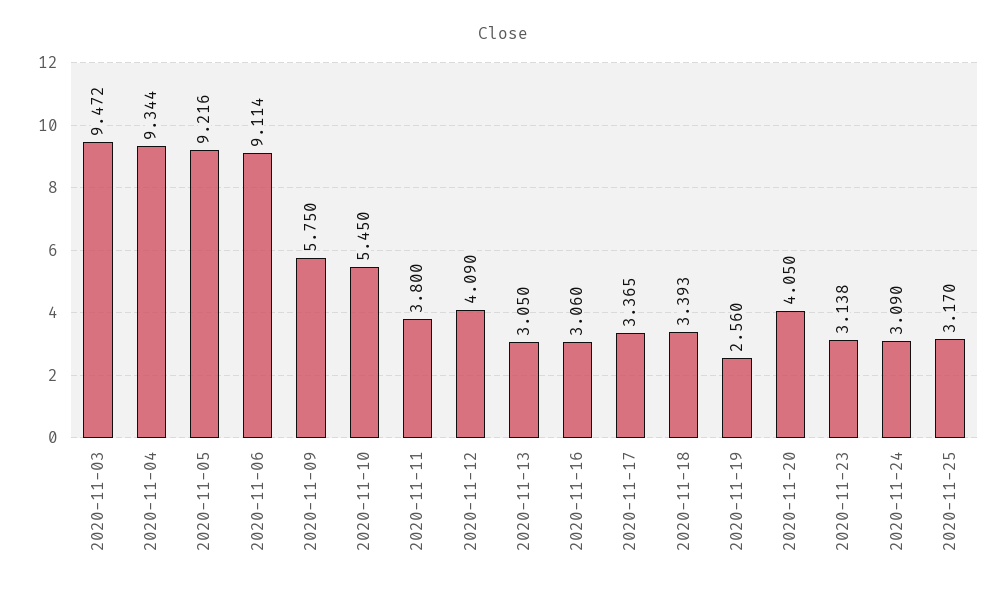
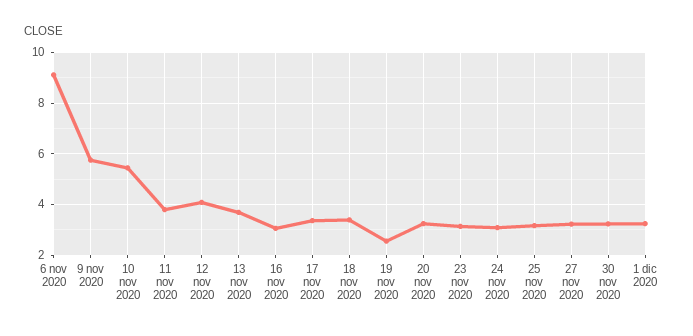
2020-11-03: 9.472 -> none
2020-11-04: 9.344 -> none
2020-11-05: 9.216 -> none
2020-11-13: 3.05 -> 3.75
2020-11-20: 4.05 -> 3.25
27 nov 2020: none -> 3.25
30 nov 2020: none -> 3.25
1 dic 2020: none -> 3.25

